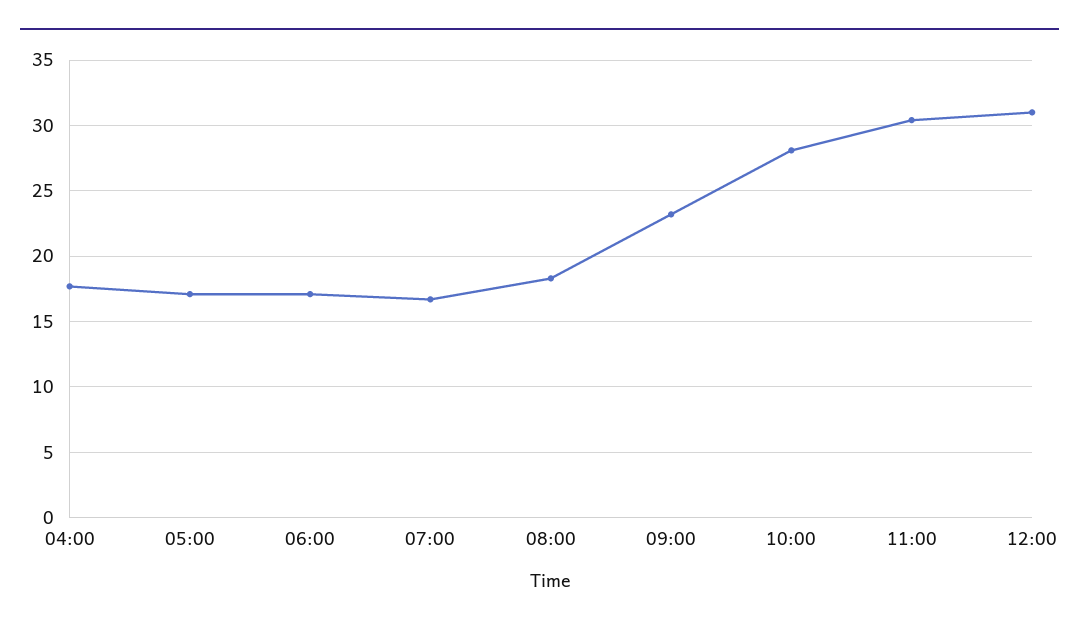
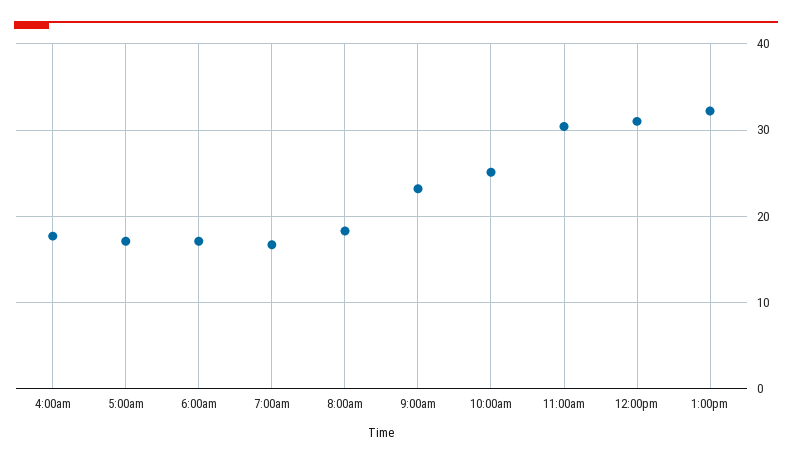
10:00: 28 -> 25
1:00pm: none -> 32

